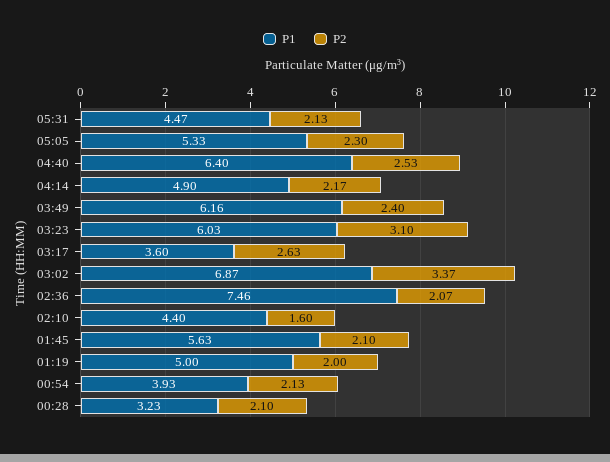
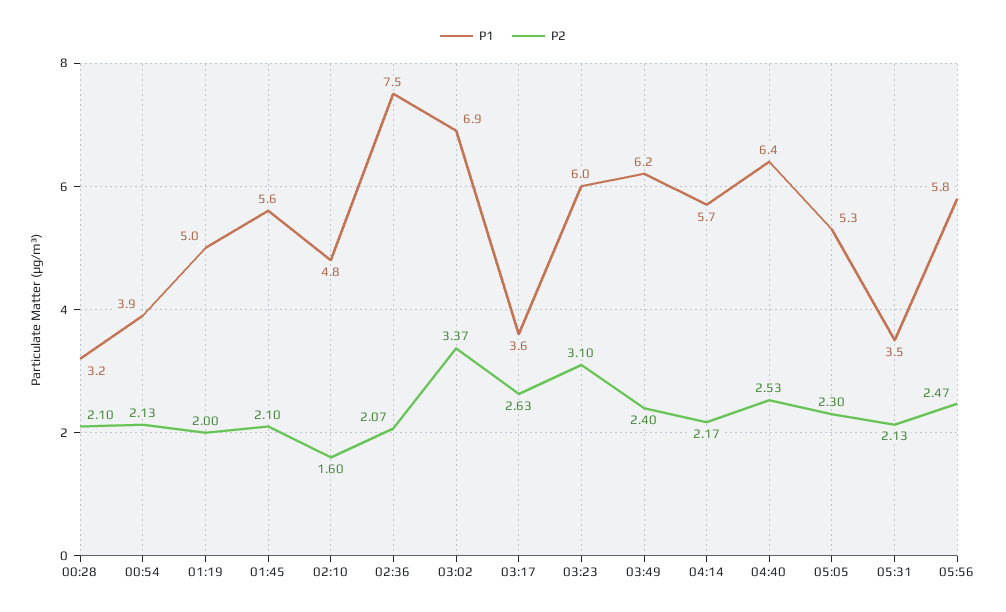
P1, 05:31: 4.47 -> 3.5
P1, 04:14: 4.9 -> 5.7
P1, 02:10: 4.4 -> 4.8
P1, 05:56: none -> 5.8
P2, 05:56: none -> 2.47

